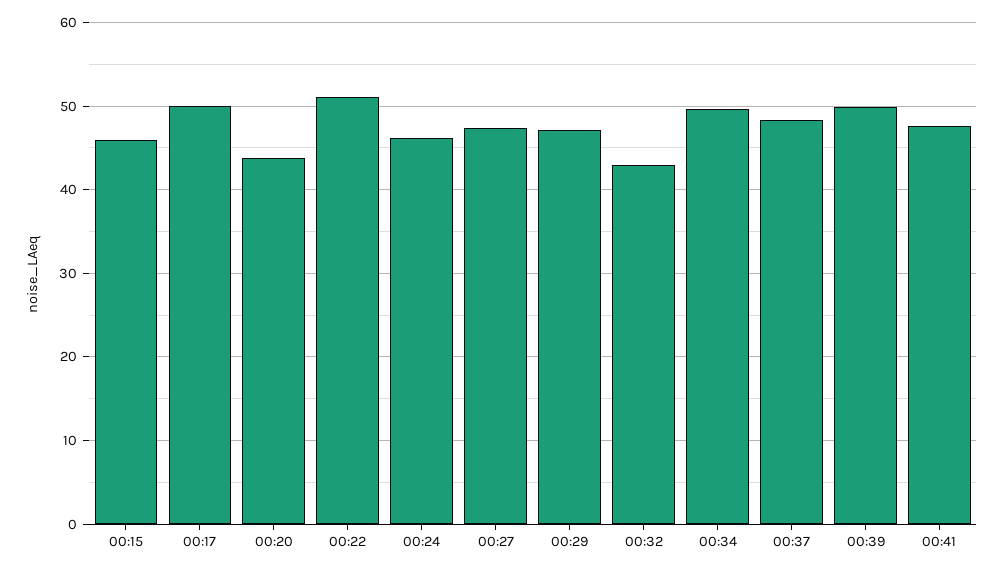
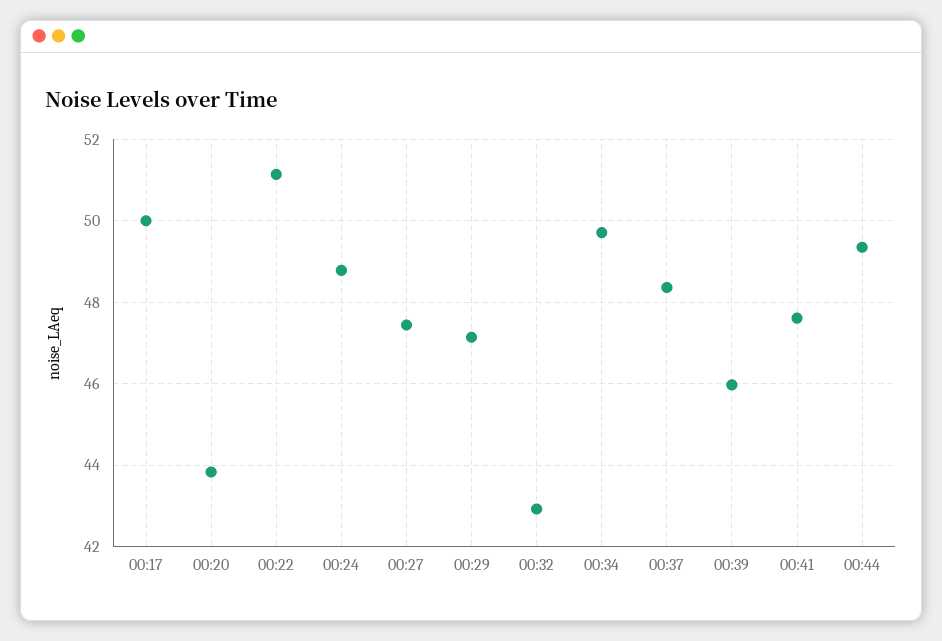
00:15: 46 -> none
00:24: 46 -> 48.8
00:39: 50 -> 46
00:44: none -> 49.4

